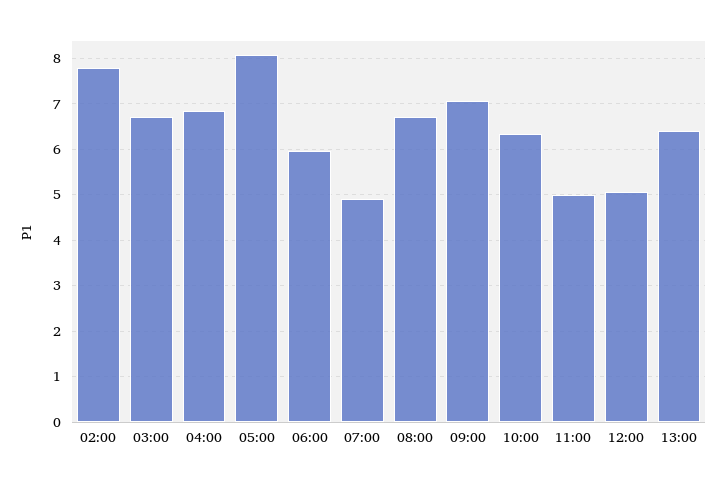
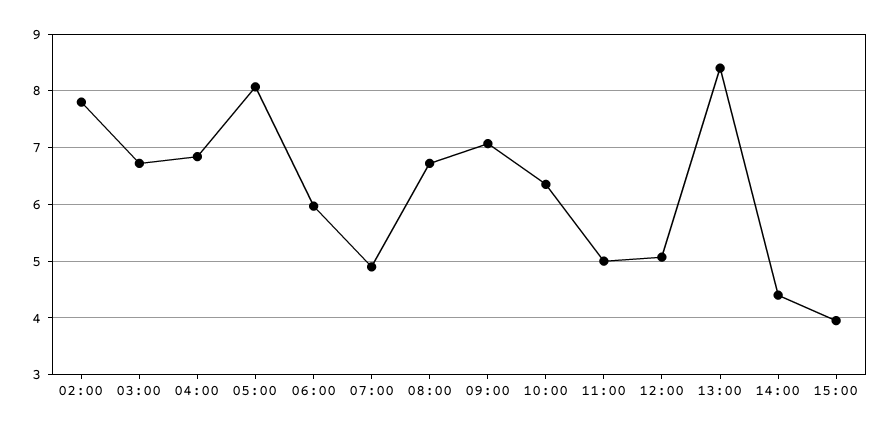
13:00: 6.4 -> 8.4
14:00: none -> 4.4
15:00: none -> 4

